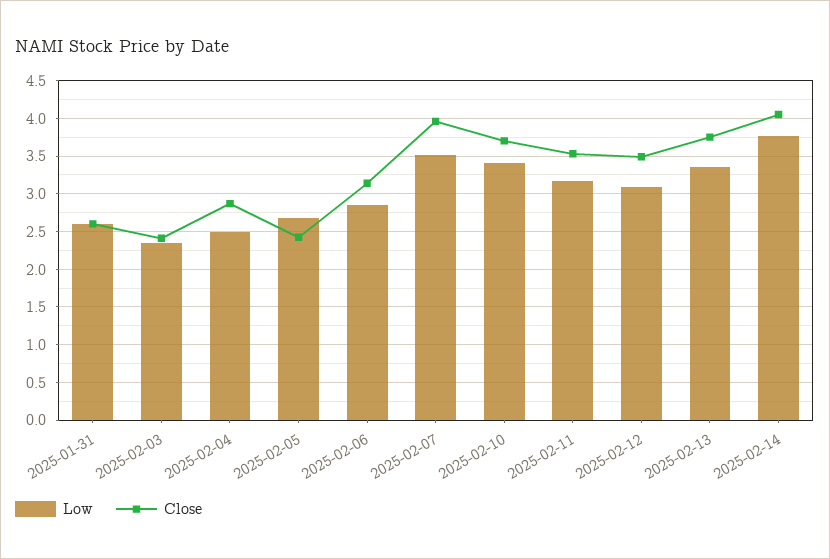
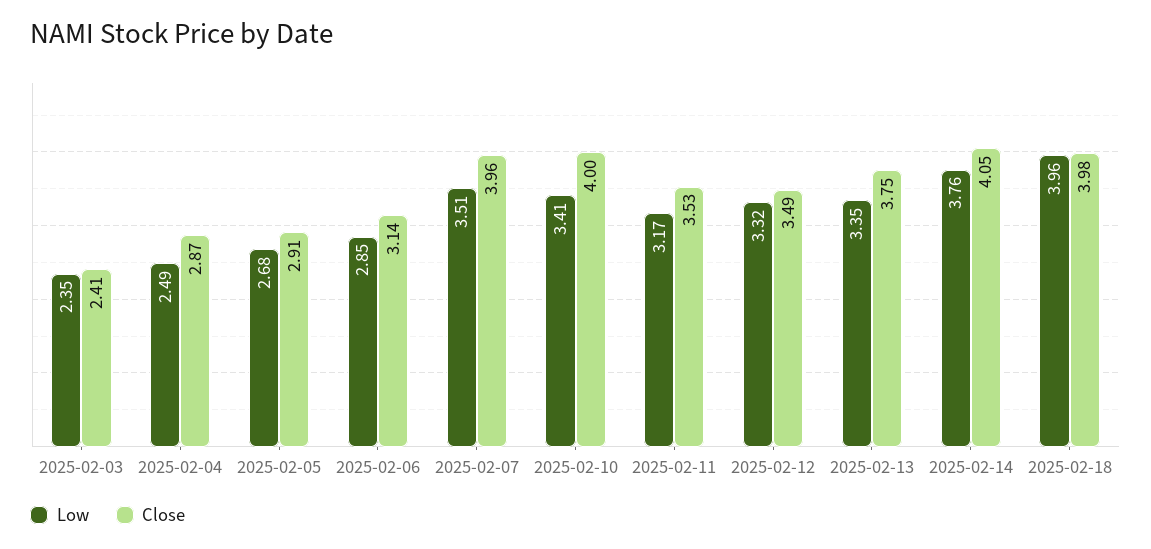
Low, 2025-01-31: 2.6 -> none
Close, 2025-01-31: 2.6 -> none
Close, 2025-02-05: 2.4 -> 2.91
Close, 2025-02-10: 3.7 -> 4
Low, 2025-02-12: 3.1 -> 3.32
Low, 2025-02-18: none -> 3.96
Close, 2025-02-18: none -> 3.98

